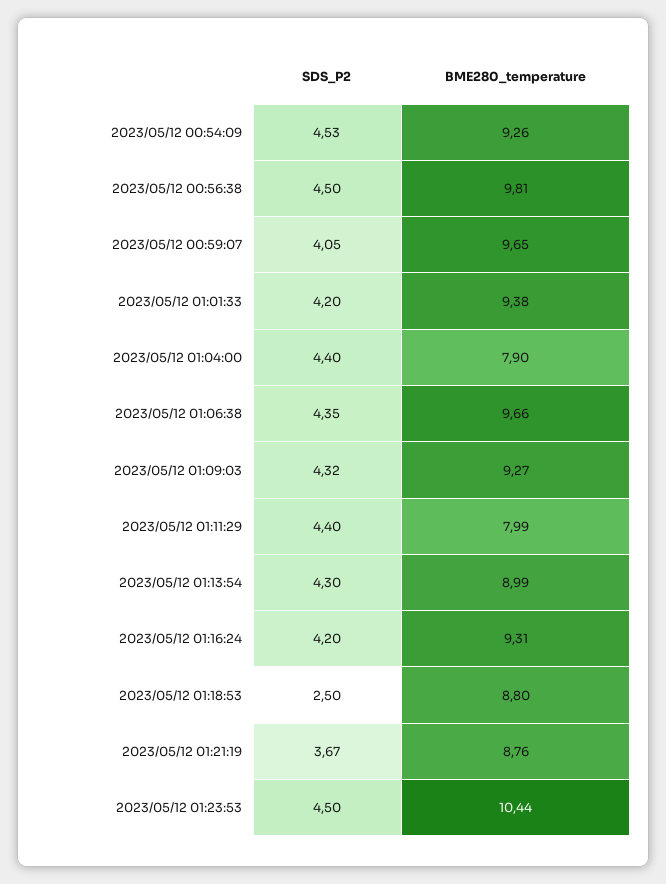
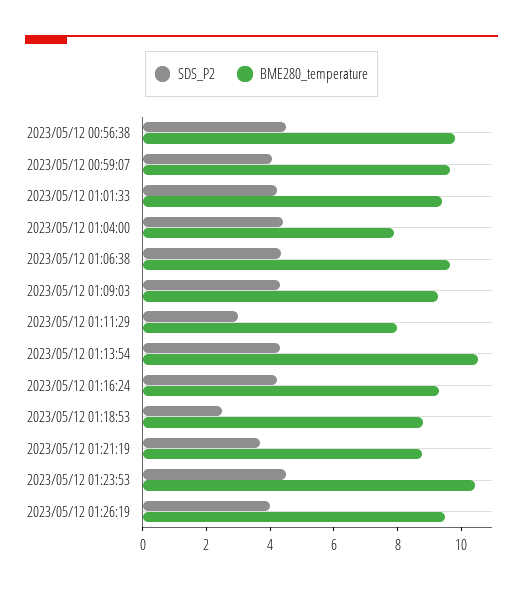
SDS_P2, 2023/05/12 00:54:09: 4.53 -> none
BME280_temperature, 2023/05/12 00:54:09: 9.26 -> none
SDS_P2, 2023/05/12 01:11:29: 4.4 -> 3
BME280_temperature, 2023/05/12 01:13:54: 8.99 -> 10.5
SDS_P2, 2023/05/12 01:26:19: none -> 4
BME280_temperature, 2023/05/12 01:26:19: none -> 9.5

